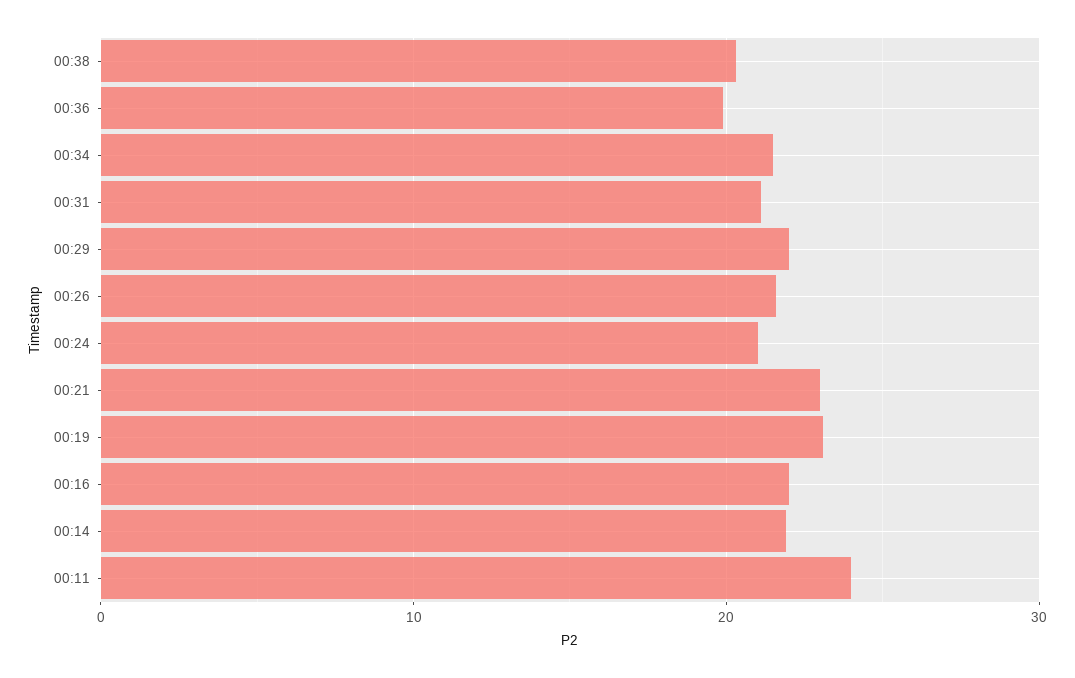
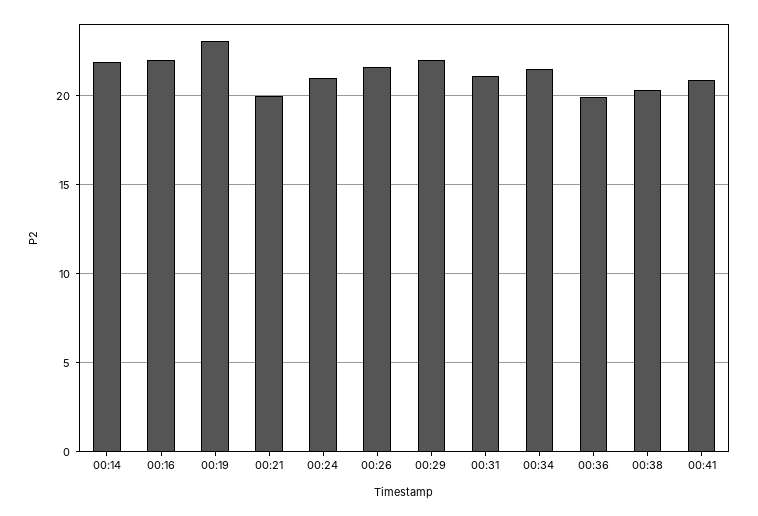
00:21: 23 -> 20
00:11: 24 -> none
00:41: none -> 21

